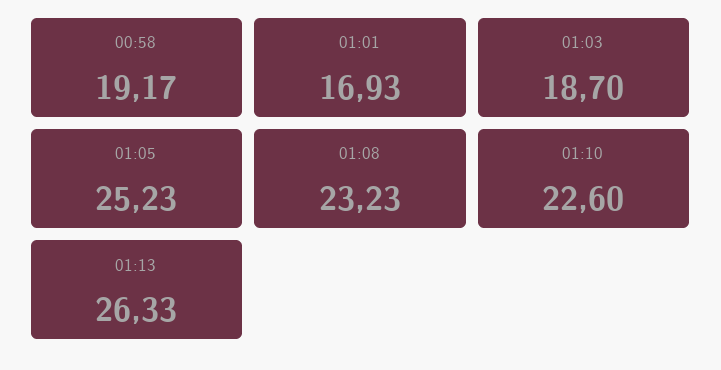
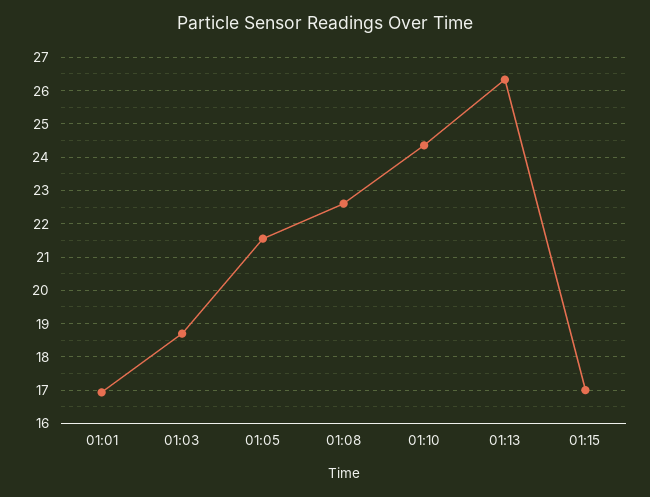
00:58: 19.17 -> none
01:05: 25.23 -> 21.6
01:08: 23.23 -> 22.6
01:10: 22.6 -> 24.4
01:15: none -> 17

